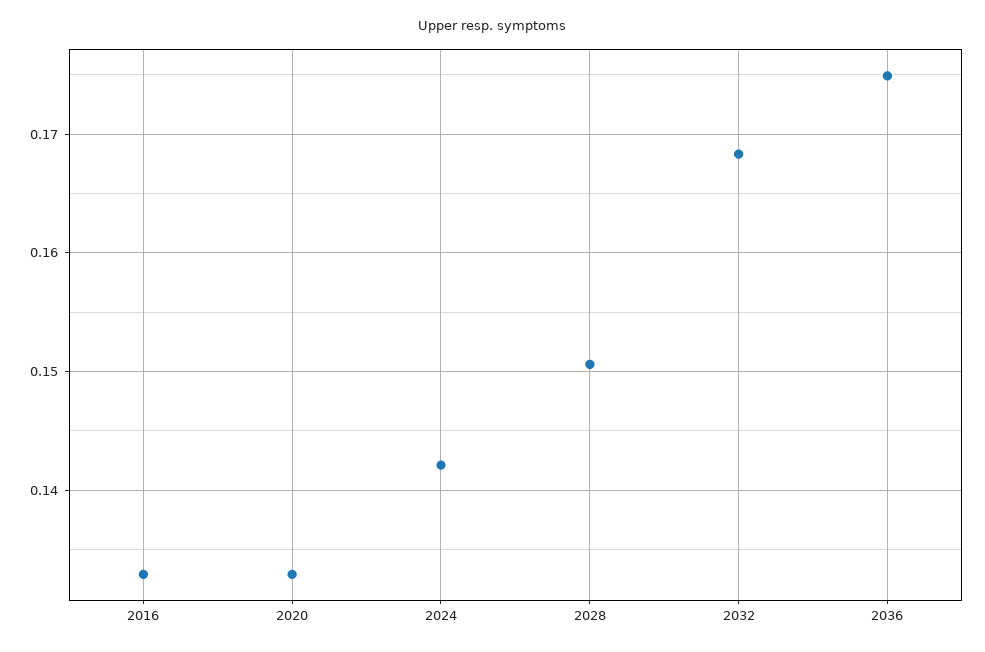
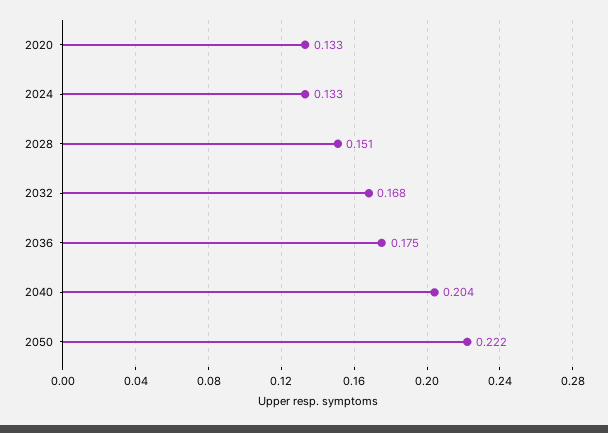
2016: 0.133 -> none
2024: 0.142 -> 0.133
2040: none -> 0.204
2050: none -> 0.222

